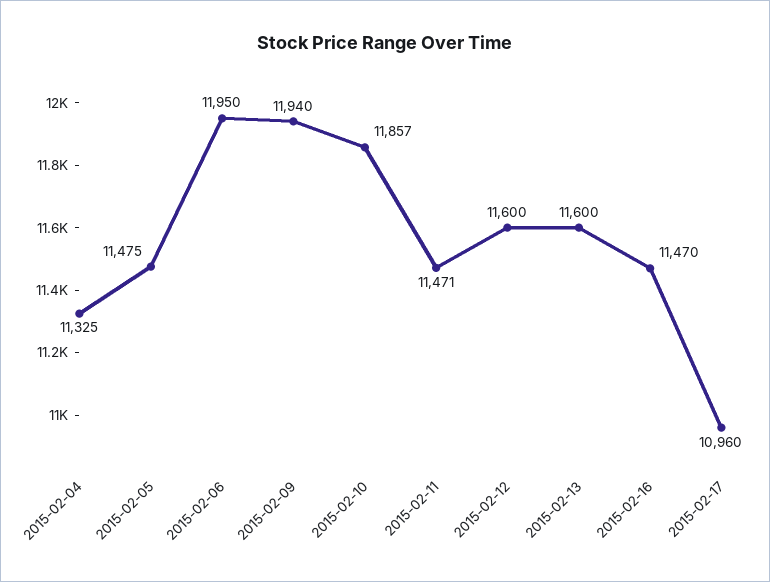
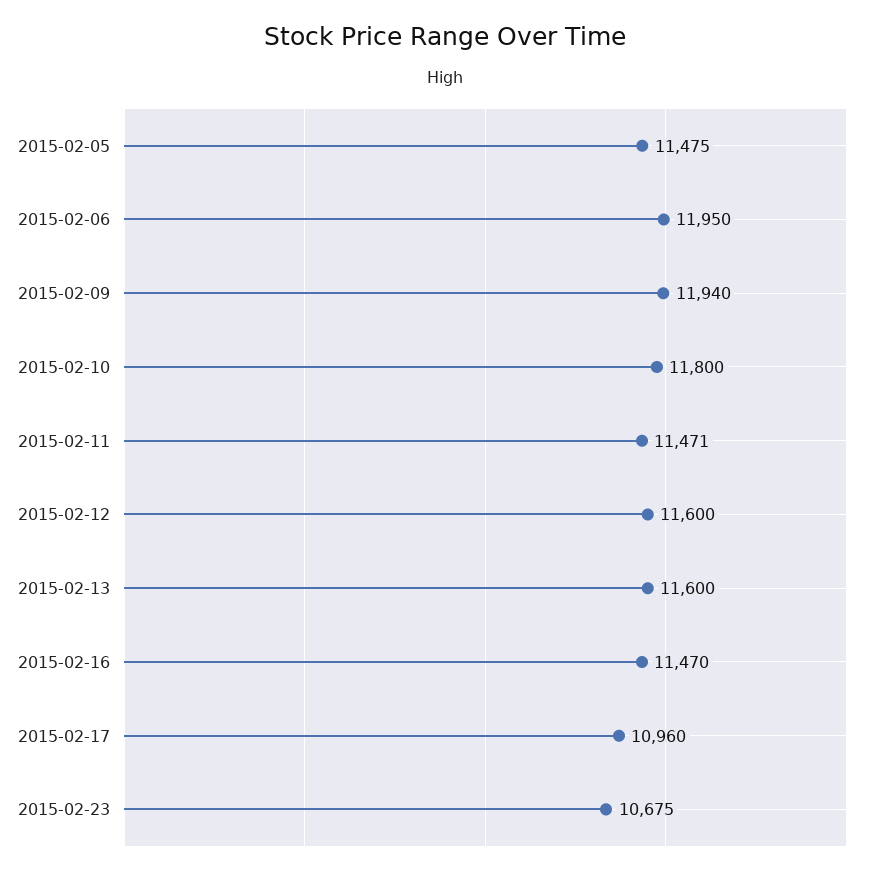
2015-02-04: 11325 -> none
2015-02-10: 11857 -> 11800
2015-02-23: none -> 10675

